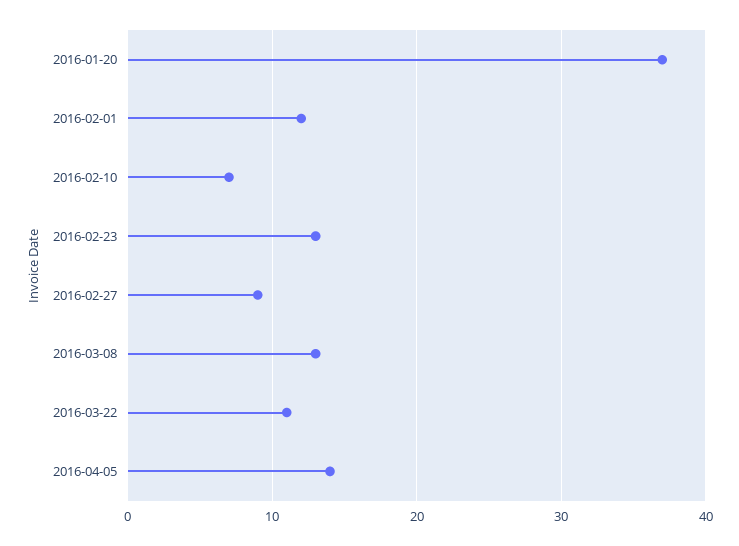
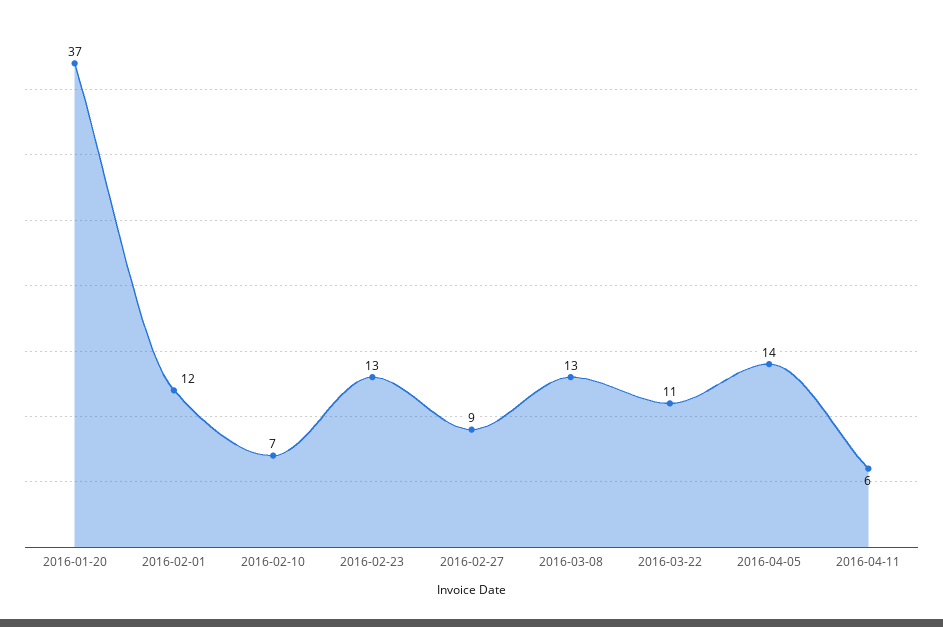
2016-04-11: none -> 6

